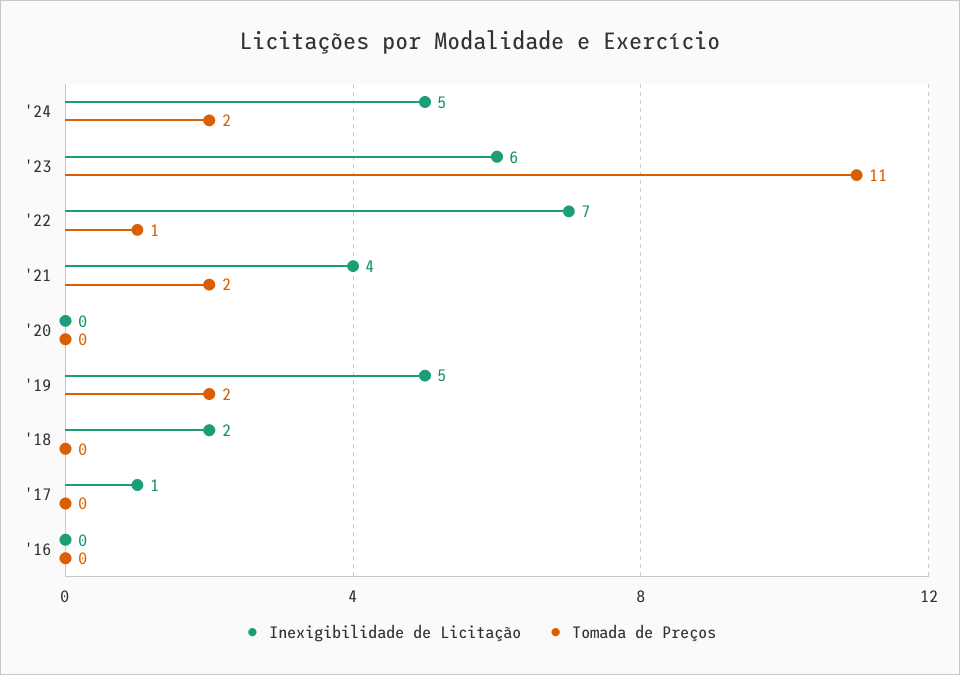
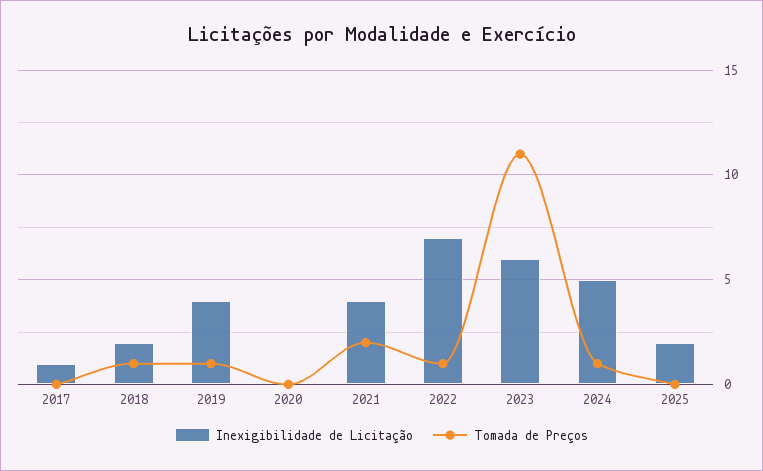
Tomada de Preços, '24: 2 -> 1
Inexigibilidade de Licitação, '19: 5 -> 4
Tomada de Preços, '19: 2 -> 1
Tomada de Preços, '18: 0 -> 1
Inexigibilidade de Licitação, '16: 0 -> none
Tomada de Preços, '16: 0 -> none
Inexigibilidade de Licitação, 2025: none -> 2
Tomada de Preços, 2025: none -> 0

